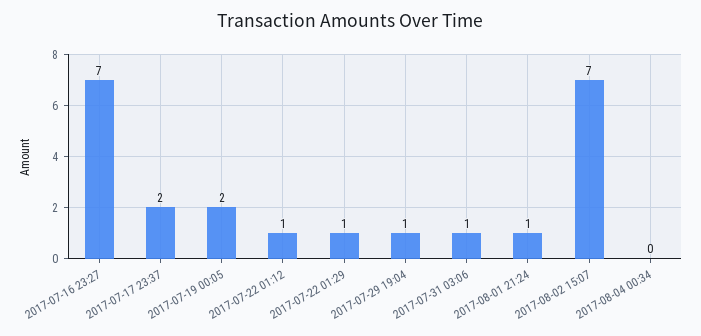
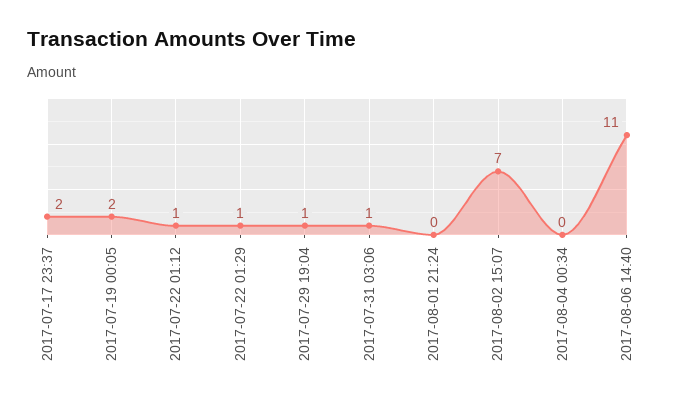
2017-07-16 23:27: 7 -> none
2017-08-01 21:24: 1 -> 0
2017-08-06 14:40: none -> 11

